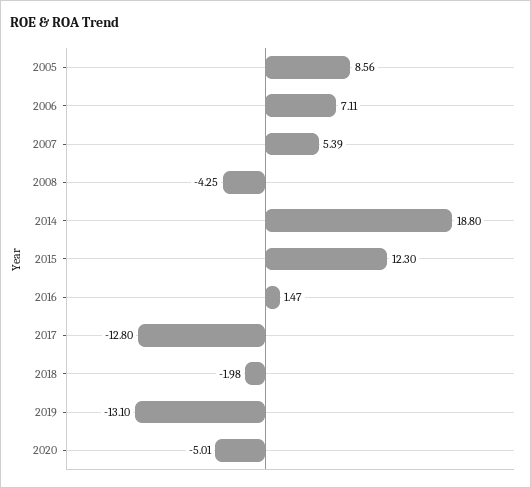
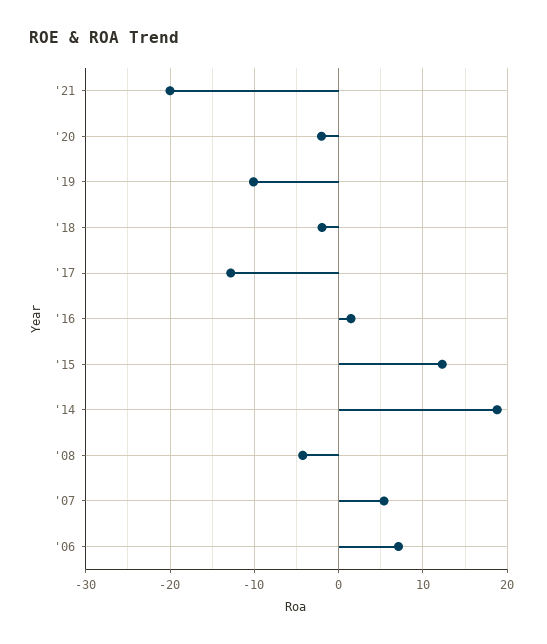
2005: 8.56 -> none
2019: -13.1 -> -10
2020: -5.01 -> -2
'21: none -> -20

